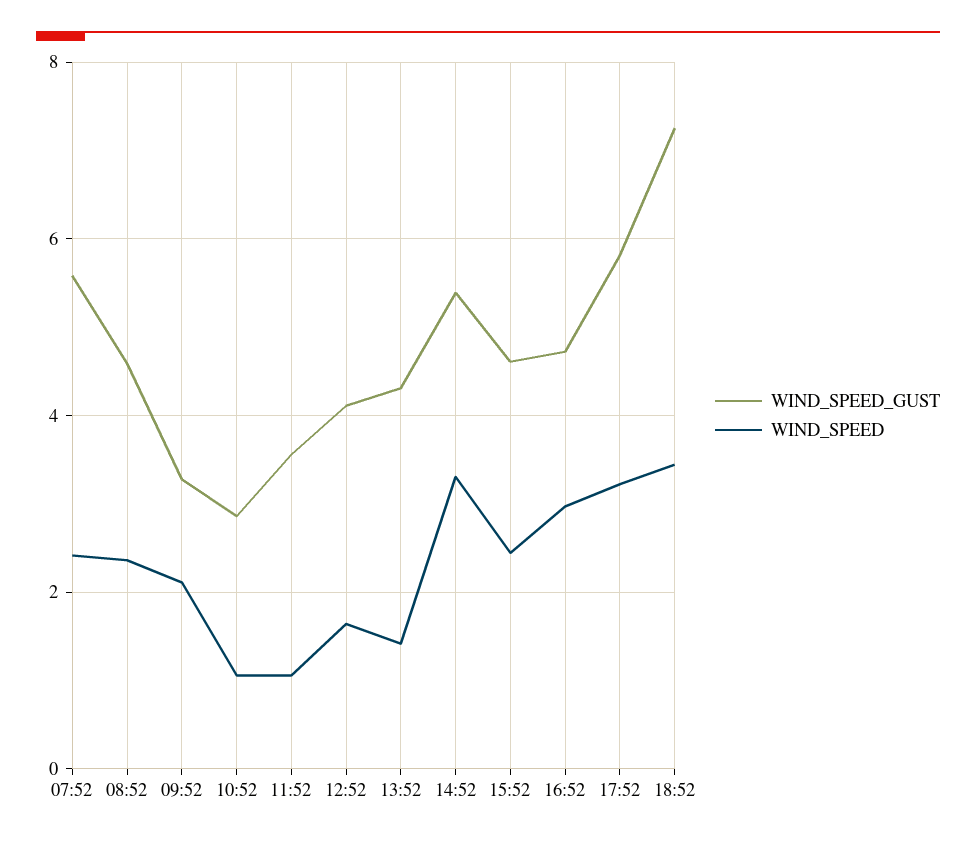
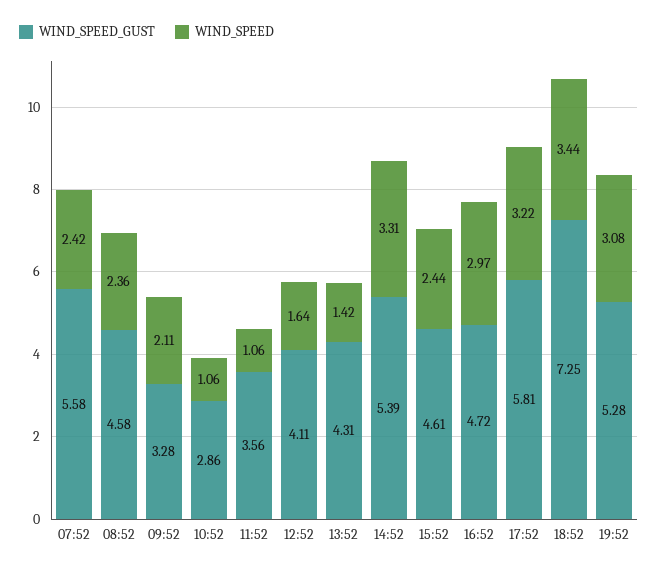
WIND_SPEED_GUST, 19:52: none -> 5.28
WIND_SPEED, 19:52: none -> 3.08

